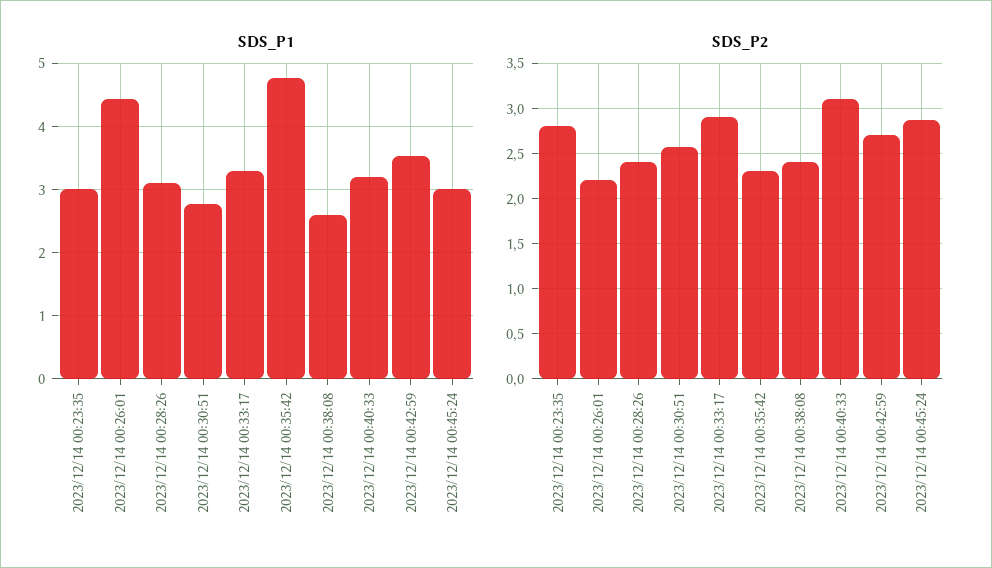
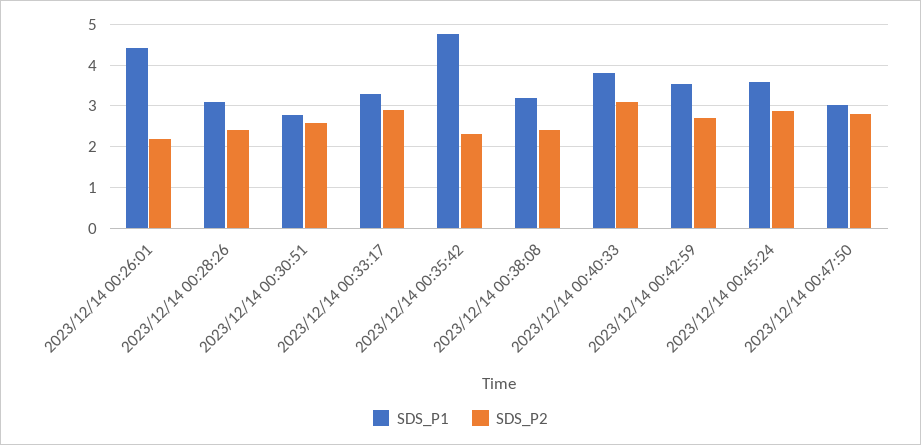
SDS_P1, 2023/12/14 00:23:35: 3 -> none
SDS_P1, 2023/12/14 00:38:08: 2.6 -> 3.2
SDS_P1, 2023/12/14 00:40:33: 3.2 -> 3.8
SDS_P1, 2023/12/14 00:45:24: 3 -> 3.6
SDS_P2, 2023/12/14 00:23:35: 2.8 -> none
SDS_P1, 2023/12/14 00:47:50: none -> 3
SDS_P2, 2023/12/14 00:47:50: none -> 2.8

